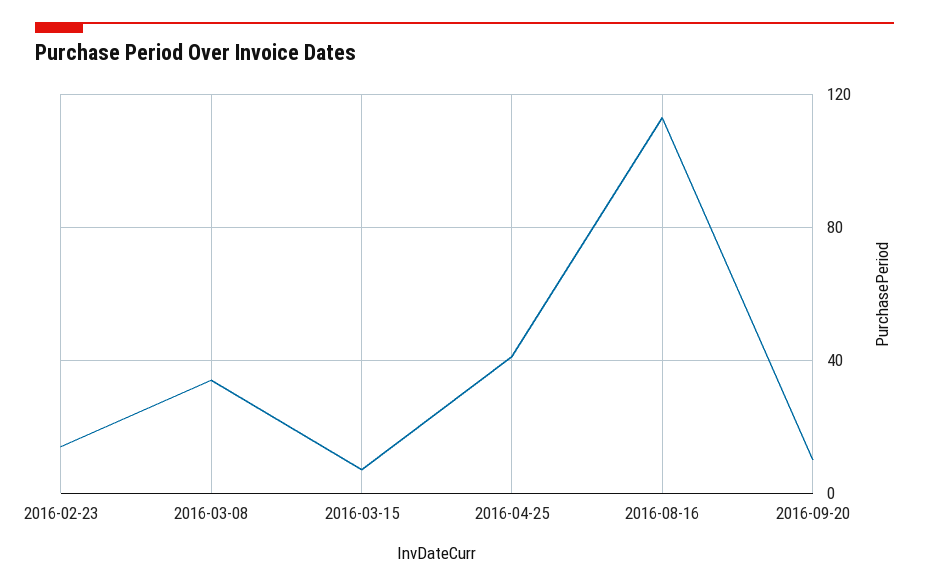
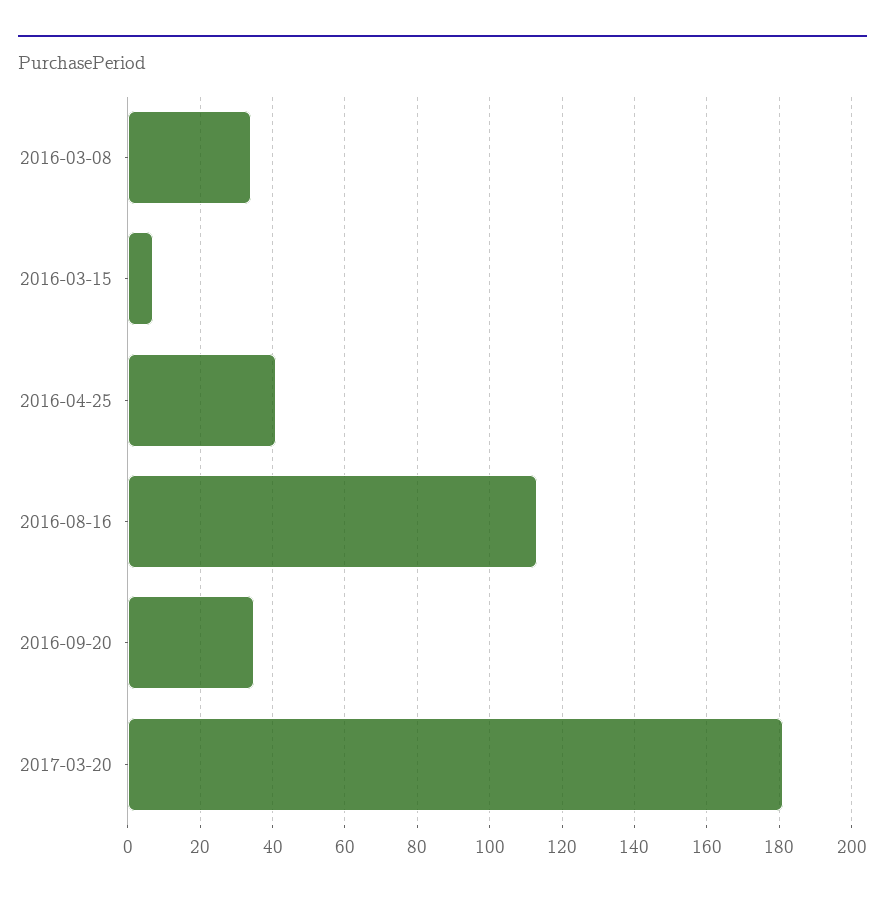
2016-02-23: 15 -> none
2016-09-20: 10 -> 35
2017-03-20: none -> 180

